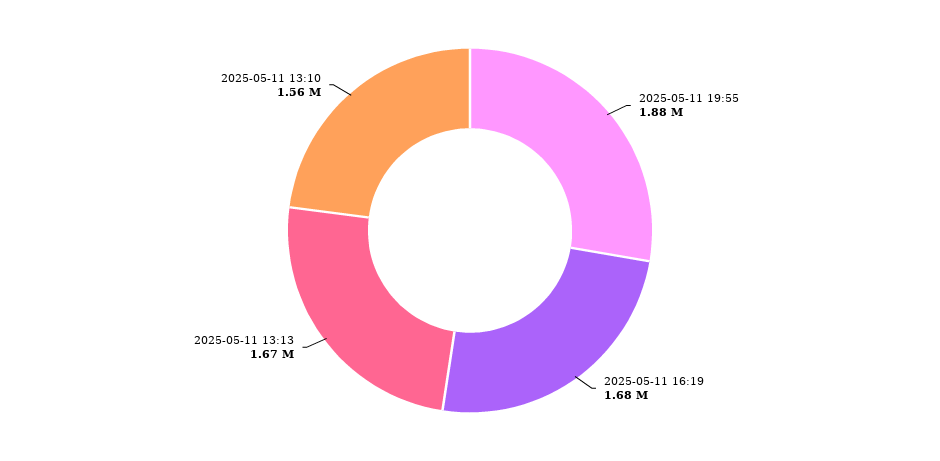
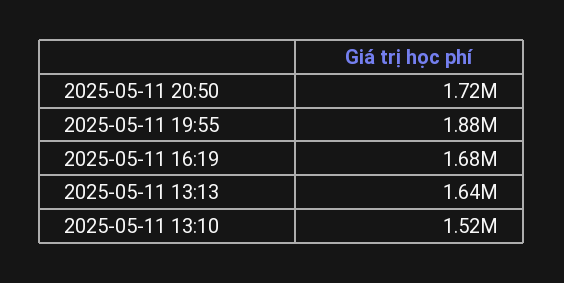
2025-05-11 13:13: 1670000 -> 1640000
2025-05-11 13:10: 1560000 -> 1520000
2025-05-11 20:50: none -> 1720000

